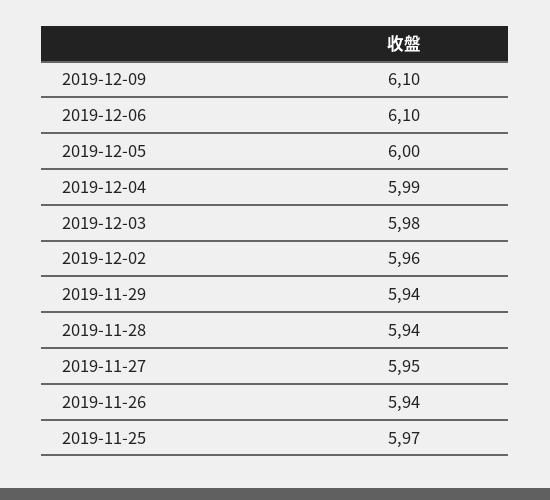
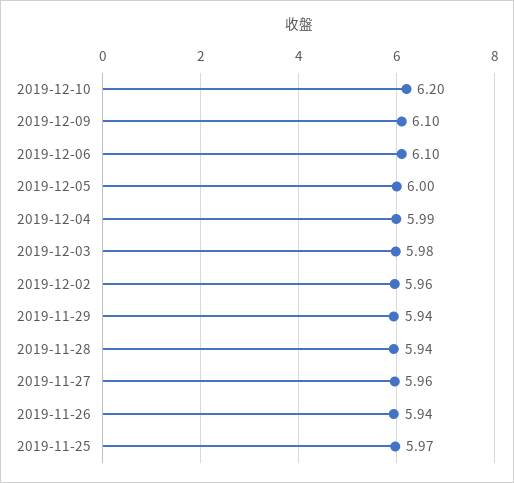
2019-11-27: 5.95 -> 5.96
2019-12-10: none -> 6.2

